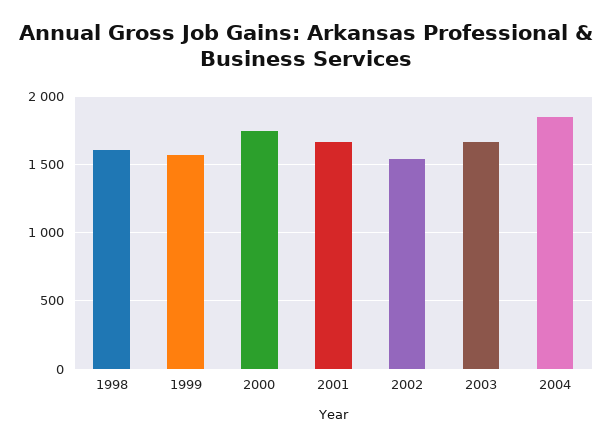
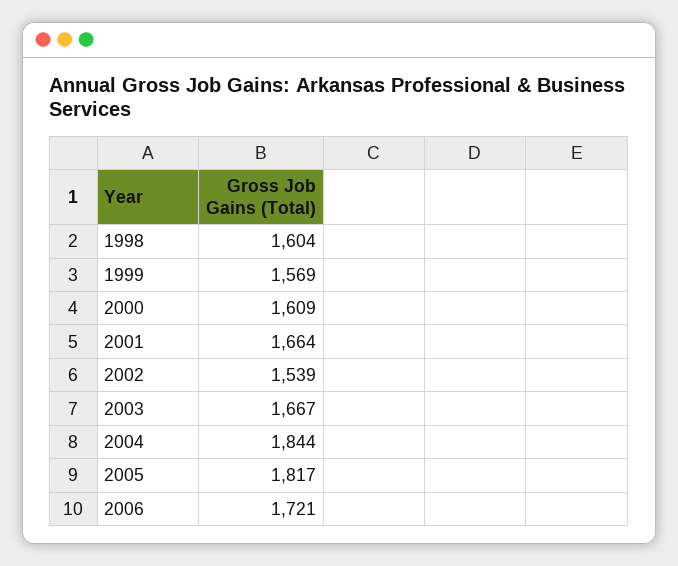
2000: 1750 -> 1609
2005: none -> 1817
2006: none -> 1721

